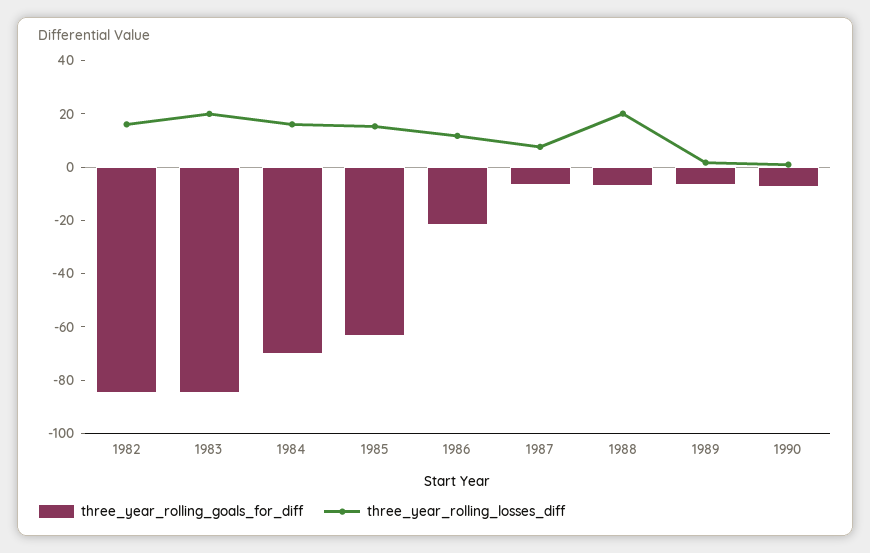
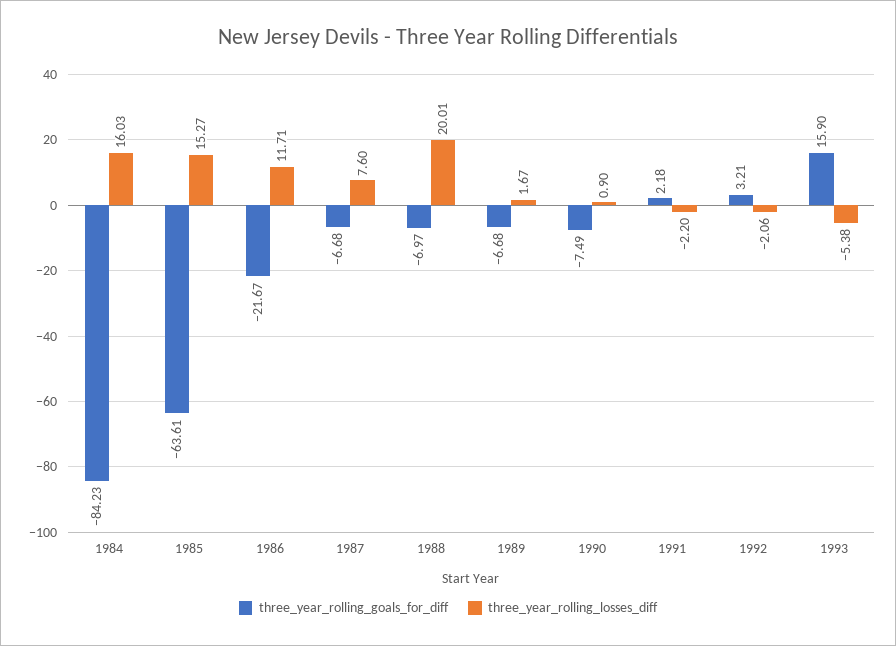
three_year_rolling_goals_for_diff, 1982: -85 -> none
three_year_rolling_losses_diff, 1982: 15 -> none
three_year_rolling_goals_for_diff, 1983: -85 -> none
three_year_rolling_losses_diff, 1983: 20 -> none
three_year_rolling_goals_for_diff, 1984: -70 -> -84.23
three_year_rolling_goals_for_diff, 1991: none -> 2.18
three_year_rolling_losses_diff, 1991: none -> -2.2
three_year_rolling_goals_for_diff, 1992: none -> 3.21
three_year_rolling_losses_diff, 1992: none -> -2.06
three_year_rolling_goals_for_diff, 1993: none -> 15.9
three_year_rolling_losses_diff, 1993: none -> -5.38

